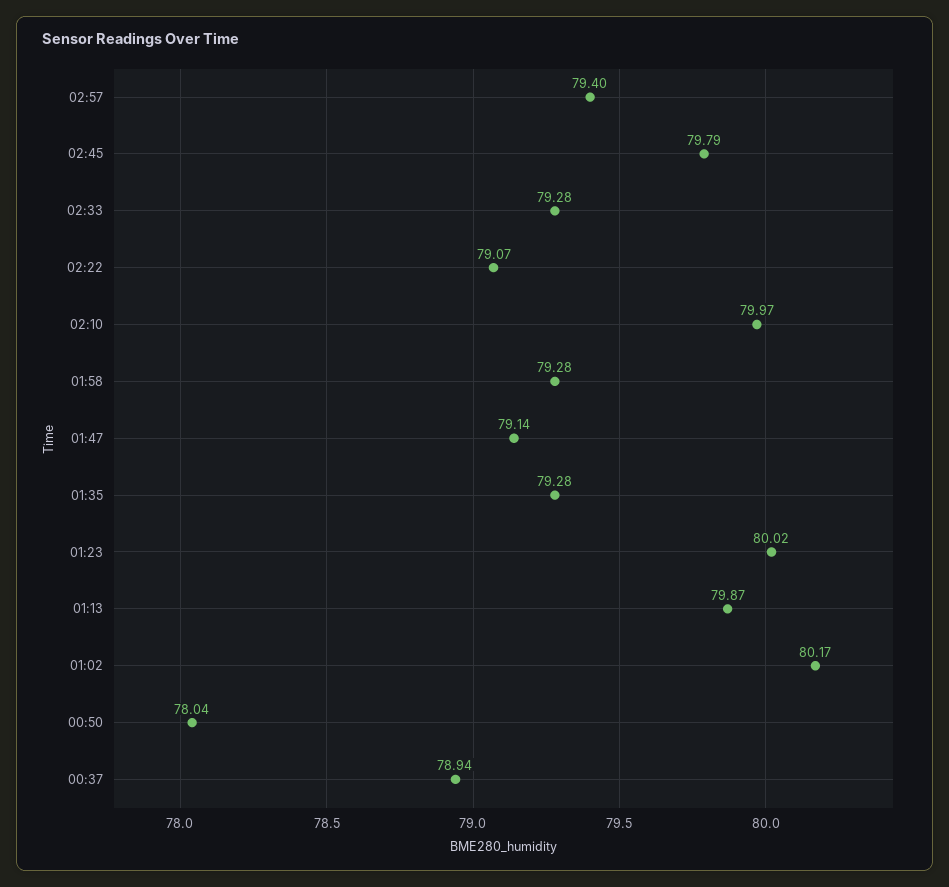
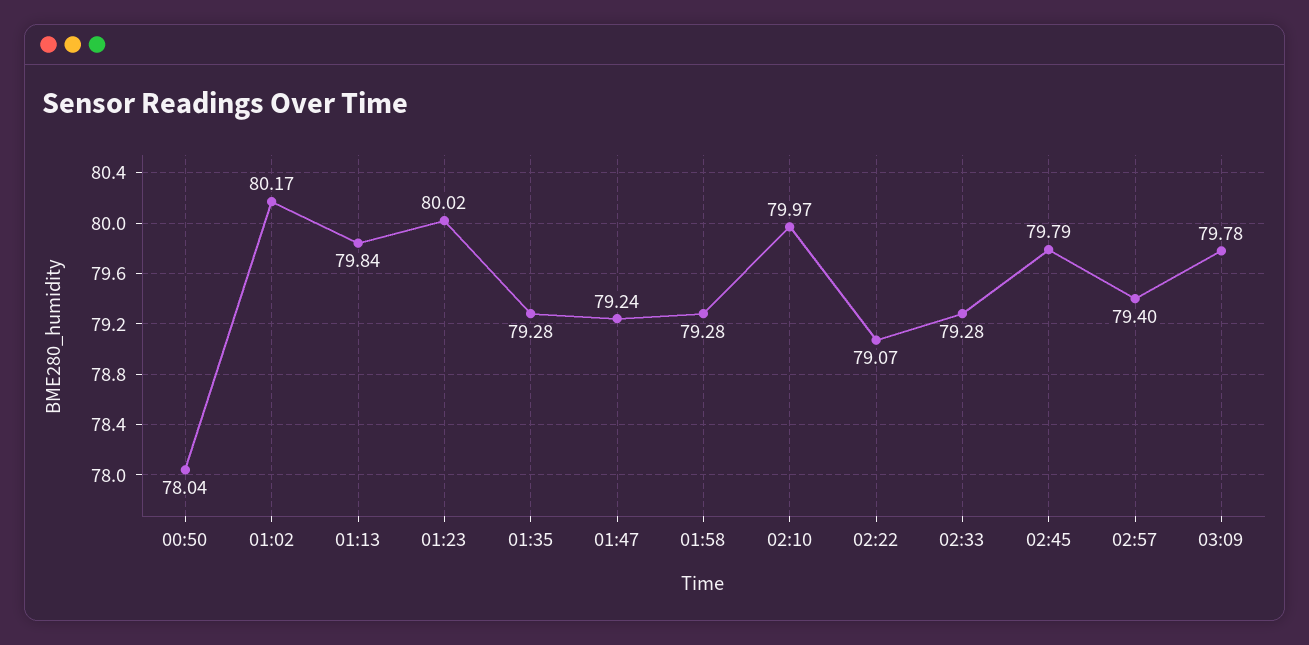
01:47: 79.14 -> 79.24
01:13: 79.87 -> 79.84
00:37: 78.94 -> none
03:09: none -> 79.78

